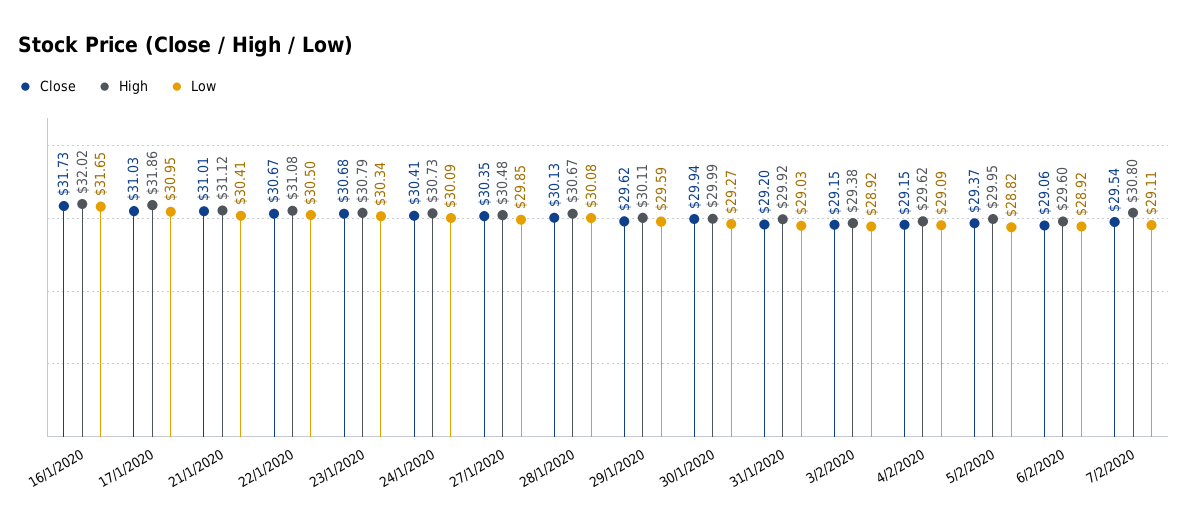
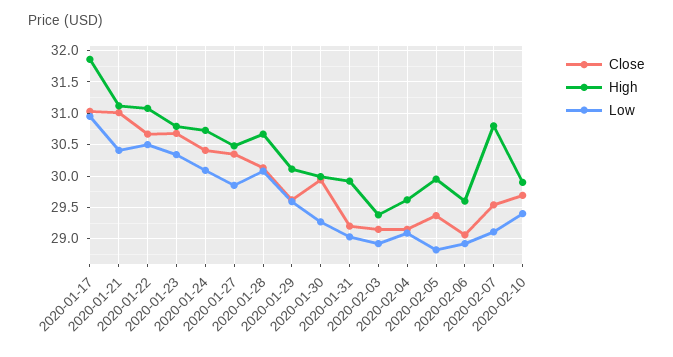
Close, 16/1/2020: 31.73 -> none
High, 16/1/2020: 32.02 -> none
Low, 16/1/2020: 31.65 -> none
Close, 2020-02-10: none -> 29.7
High, 2020-02-10: none -> 29.9
Low, 2020-02-10: none -> 29.4

